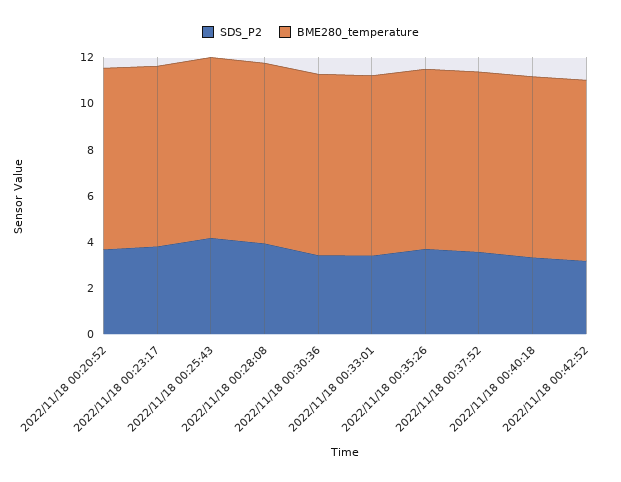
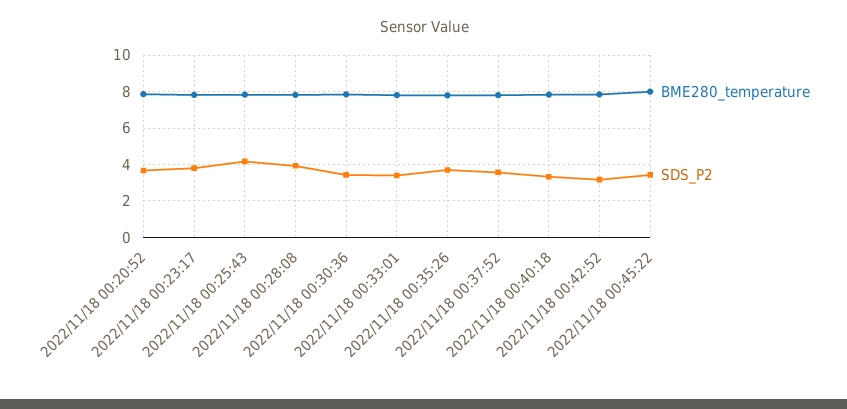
BME280_temperature, 2022/11/18 00:45:22: none -> 8
SDS_P2, 2022/11/18 00:45:22: none -> 3.5

